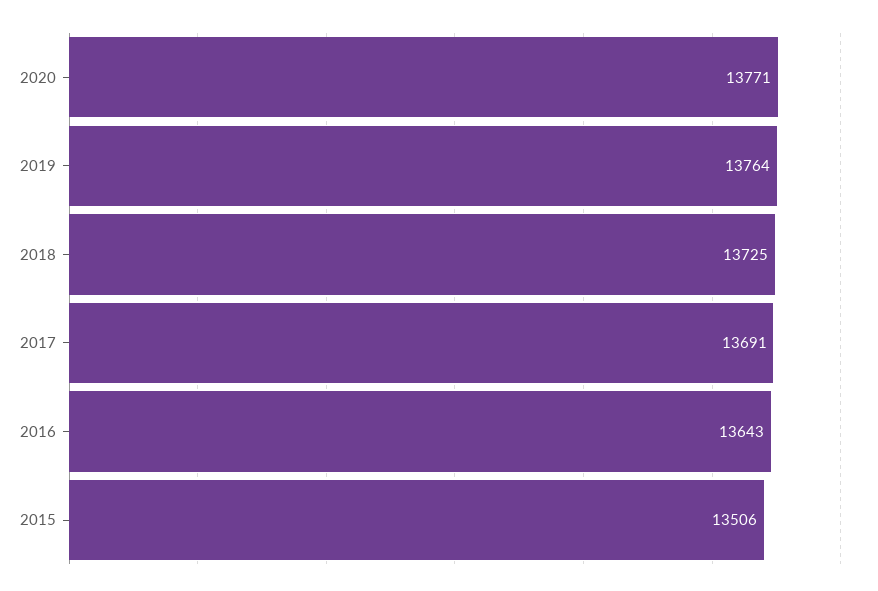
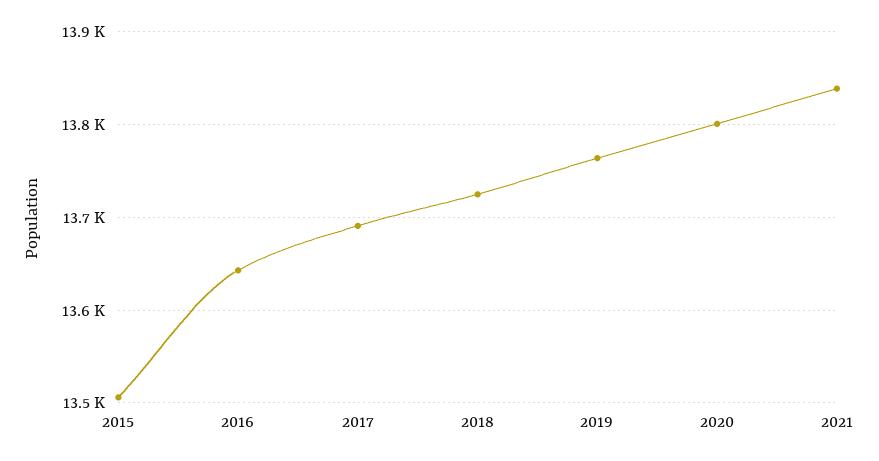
2020: 13771 -> 13800
2021: none -> 13840

